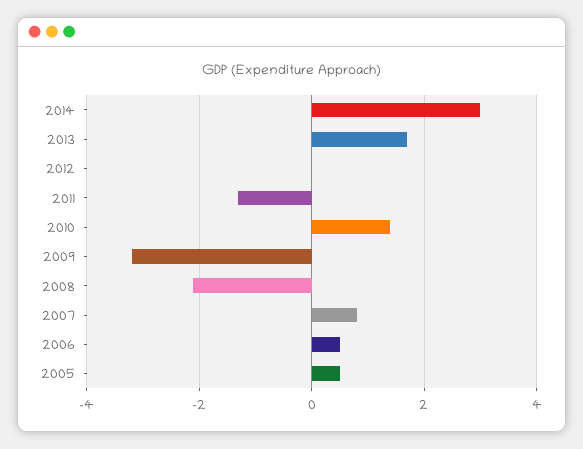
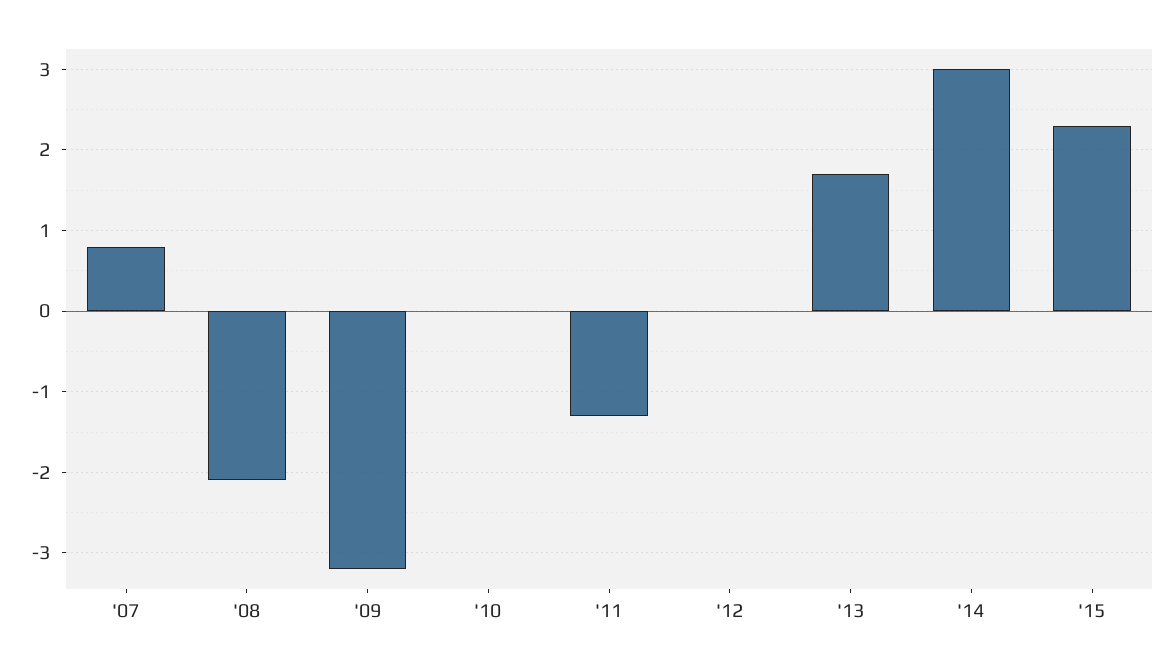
2010: 1.5 -> 0
2006: 0.5 -> none
2005: 0.5 -> none
'15: none -> 2.3

